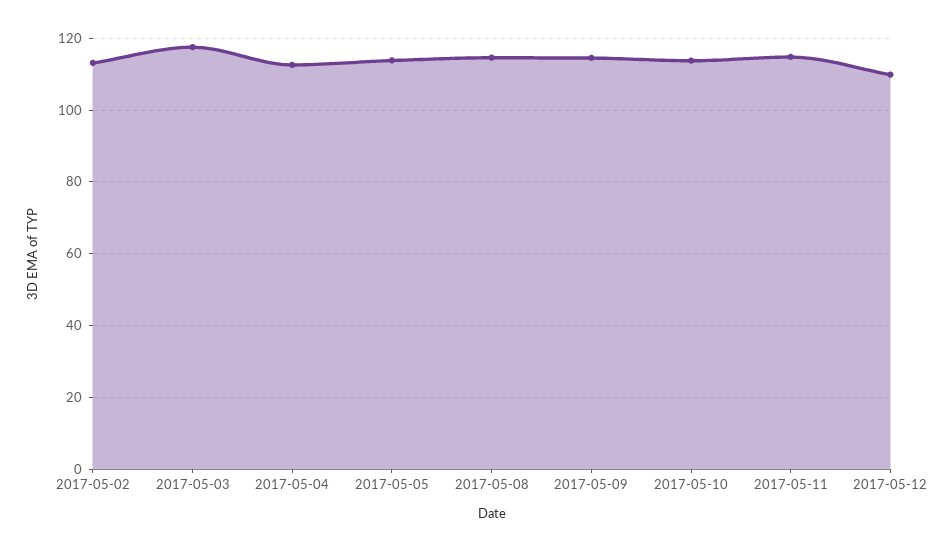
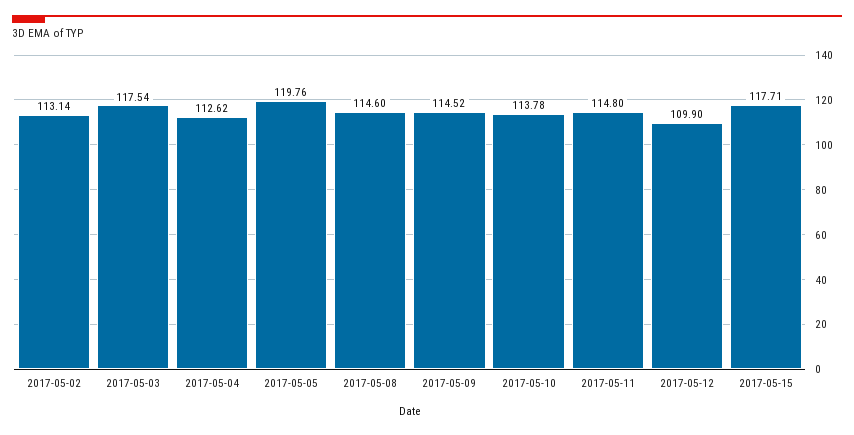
2017-05-05: 114 -> 119.76
2017-05-15: none -> 117.71

